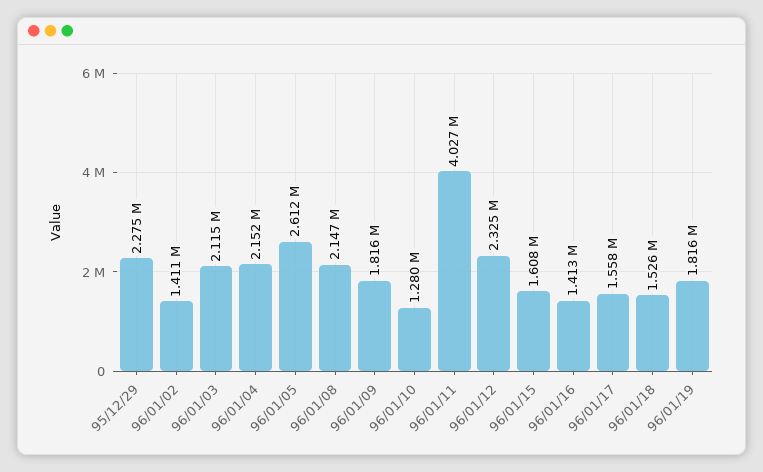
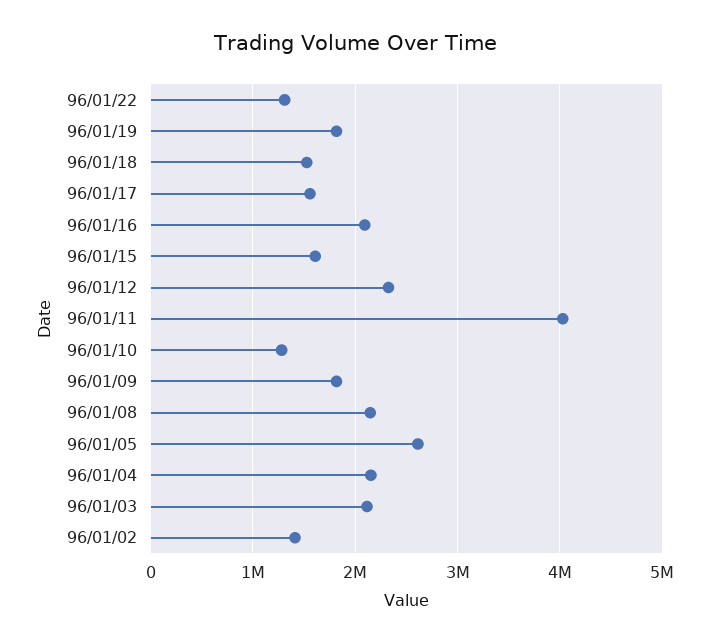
95/12/29: 2275000 -> none
96/01/16: 1413000 -> 2100000
96/01/22: none -> 1300000

